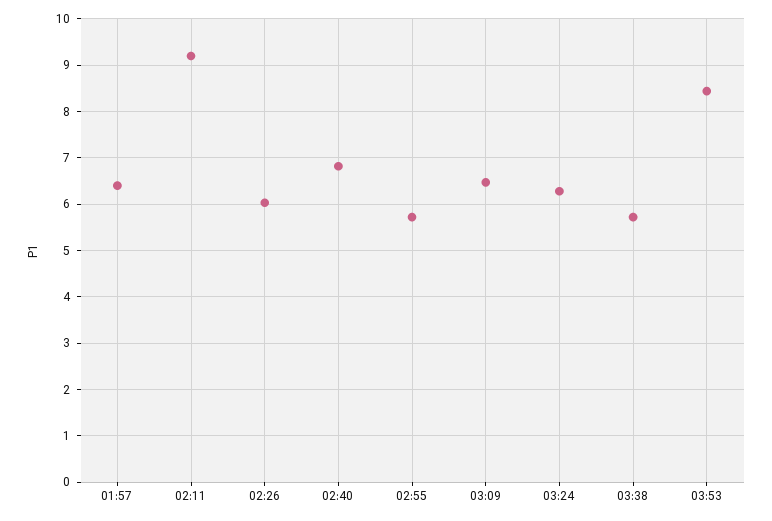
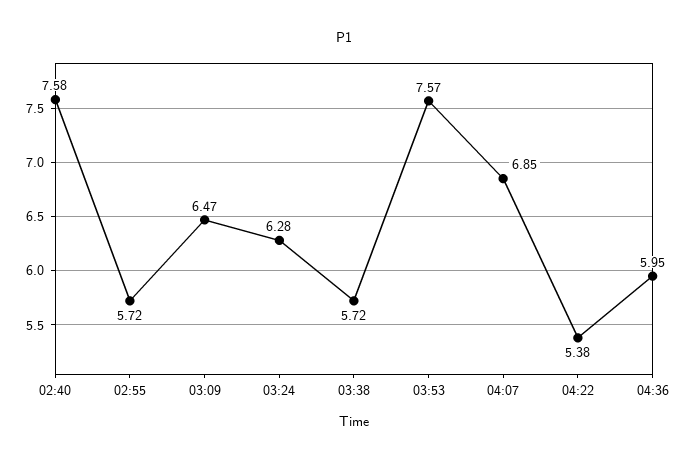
01:57: 6.4 -> none
02:11: 9.2 -> none
02:26: 6 -> none
02:40: 6.8 -> 7.58
03:53: 8.4 -> 7.57
04:07: none -> 6.85
04:22: none -> 5.38
04:36: none -> 5.95

